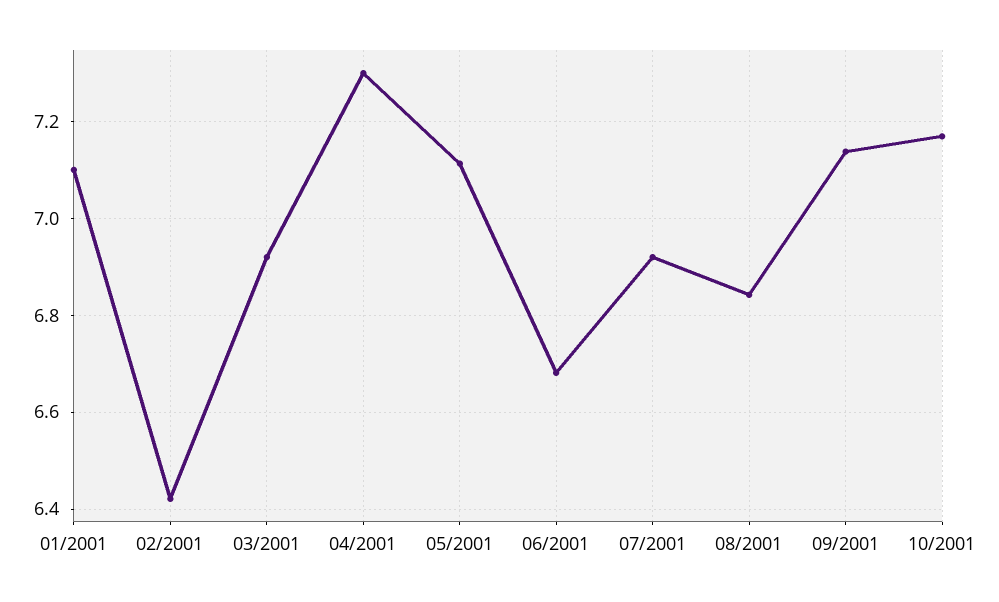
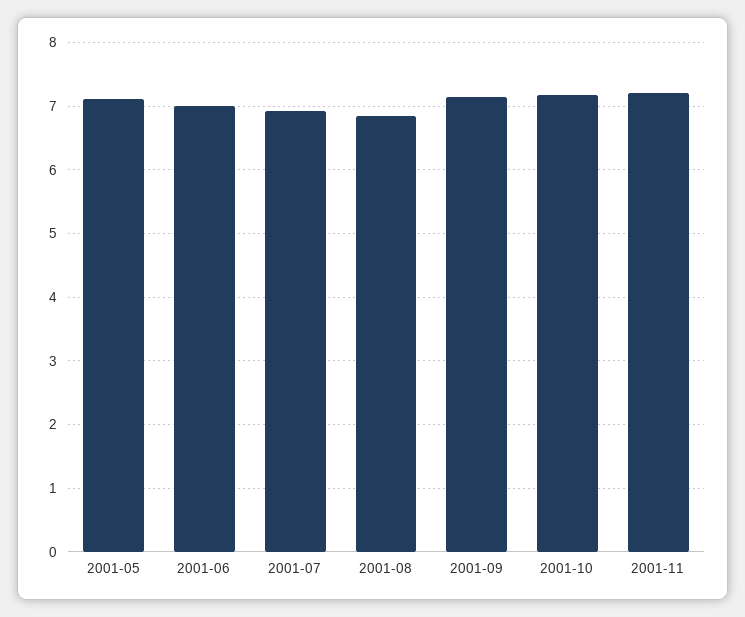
01/2001: 7.1 -> none
02/2001: 6.42 -> none
03/2001: 6.92 -> none
04/2001: 7.3 -> none
06/2001: 6.68 -> 7
2001-11: none -> 7.2

